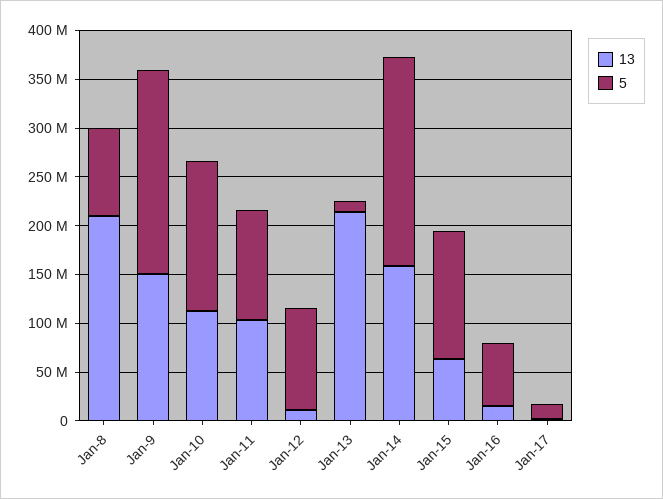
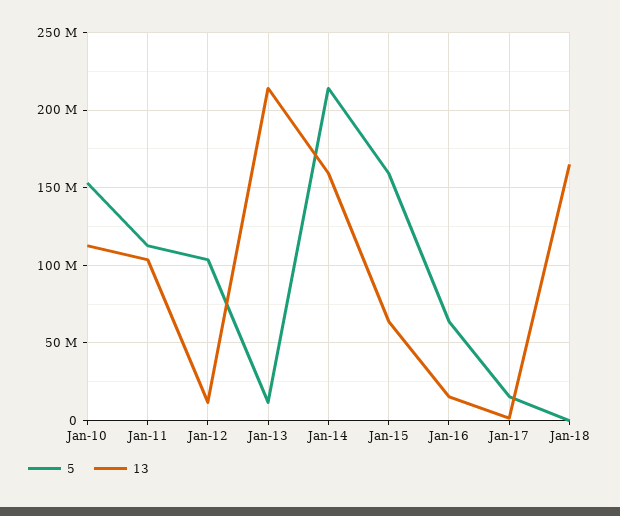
13, Jan-8: 210000000 -> none
5, Jan-8: 90000000 -> none
13, Jan-9: 150000000 -> none
5, Jan-9: 210000000 -> none
5, Jan-15: 130000000 -> 160000000
5, Jan-18: none -> 0
13, Jan-18: none -> 165000000

